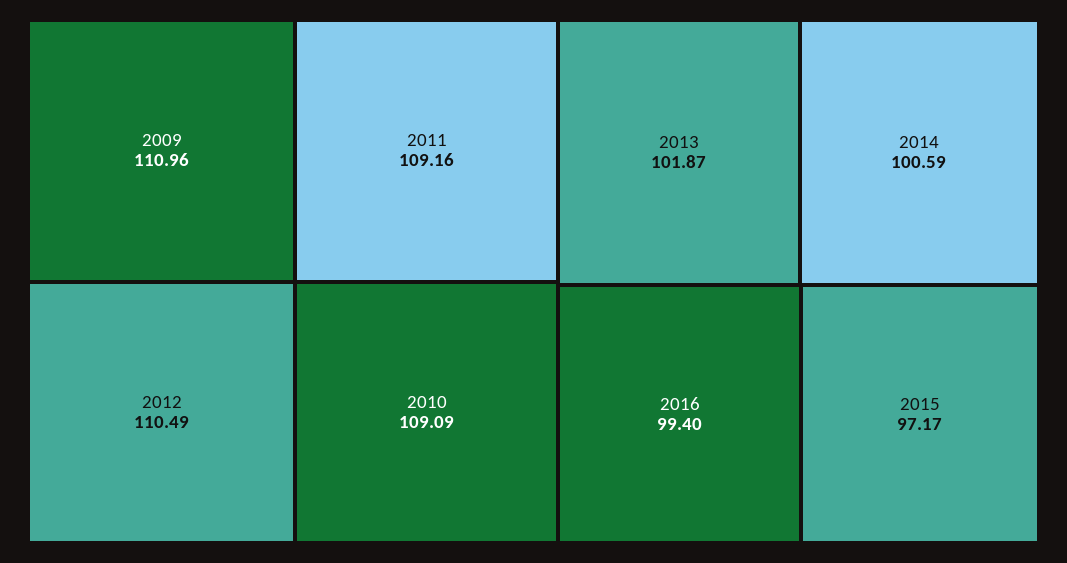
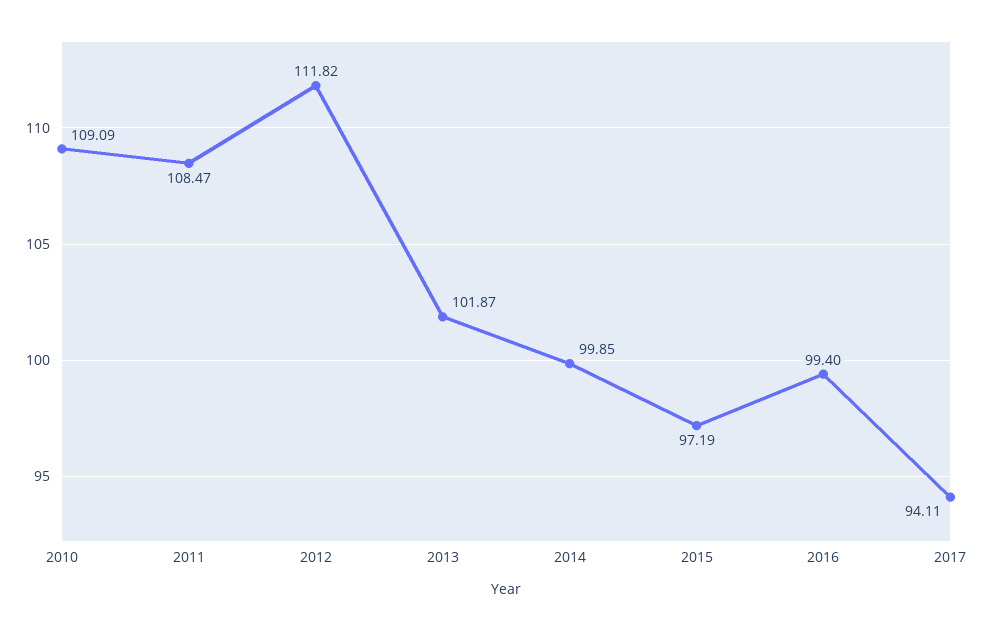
2009: 110.96 -> none
2012: 110.49 -> 111.82
2011: 109.16 -> 108.47
2014: 100.59 -> 99.85
2015: 97.17 -> 97.19
2017: none -> 94.11

